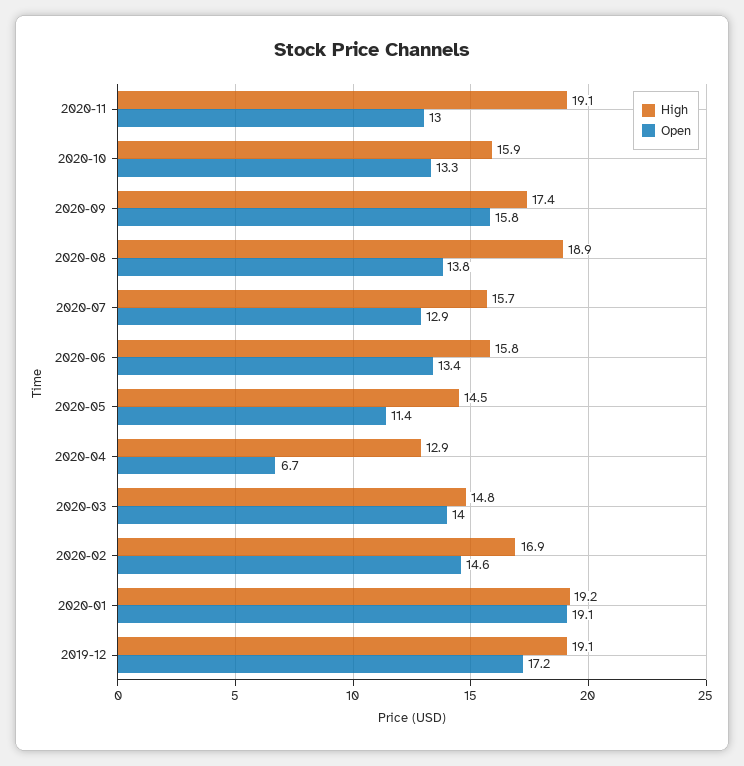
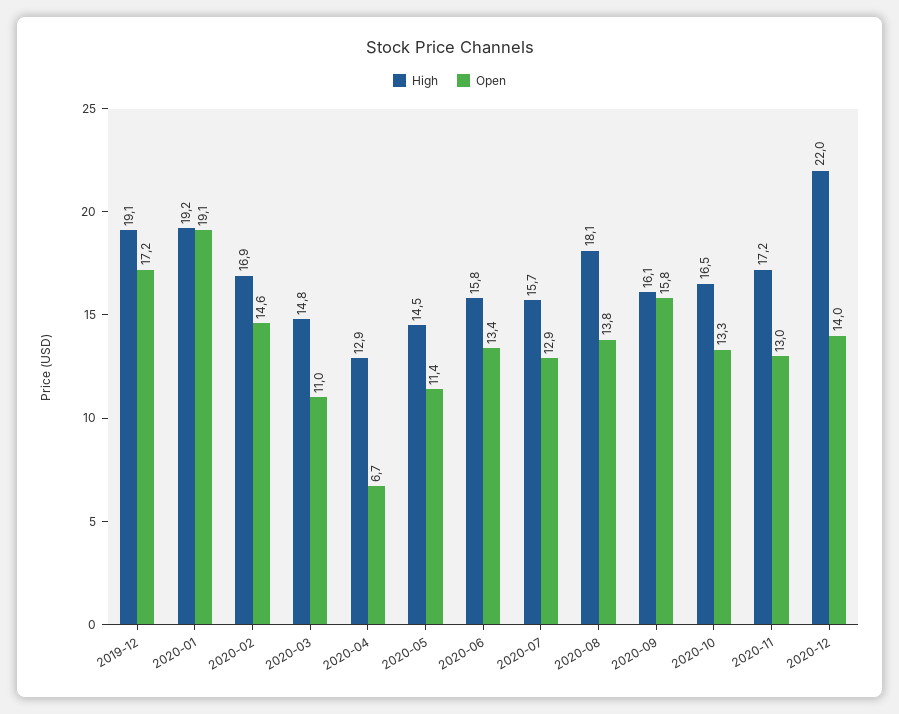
High, 2020-11: 19.1 -> 17.2
High, 2020-10: 15.9 -> 16.5
High, 2020-09: 17.4 -> 16.1
High, 2020-08: 18.9 -> 18.1
Open, 2020-03: 14 -> 11
High, 2020-12: none -> 22
Open, 2020-12: none -> 14

